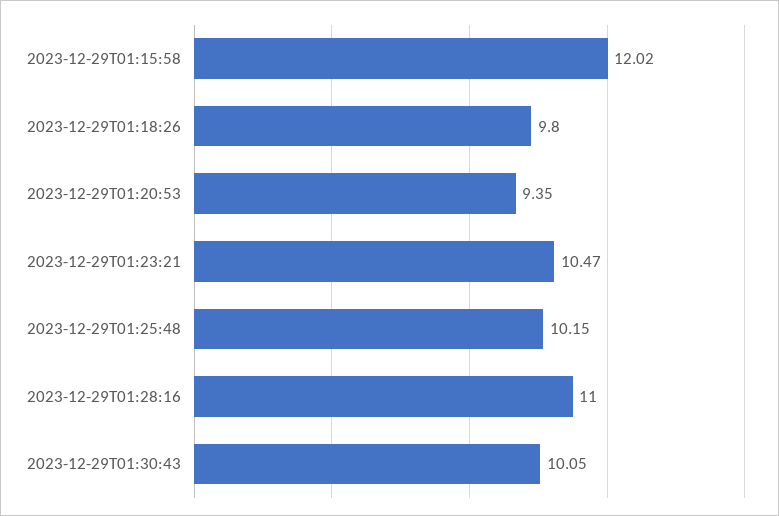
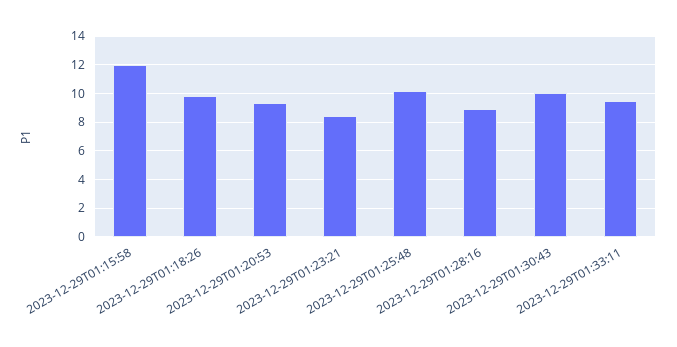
2023-12-29T01:23:21: 10.47 -> 8.5
2023-12-29T01:28:16: 11 -> 9
2023-12-29T01:33:11: none -> 9.5

